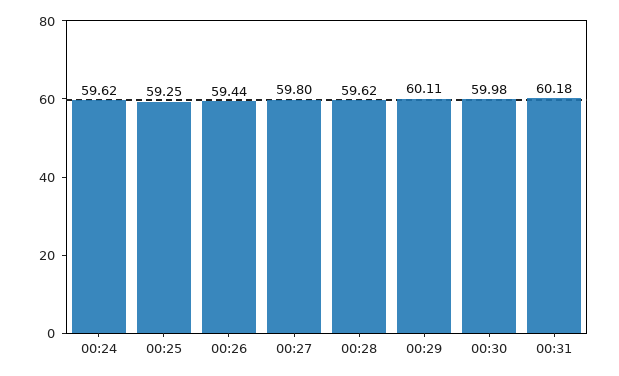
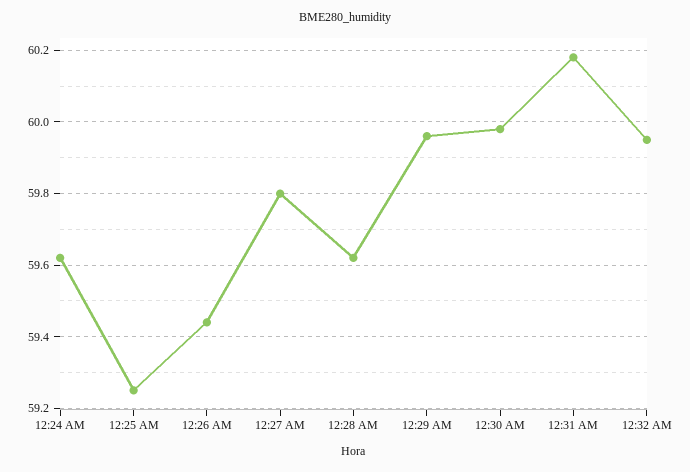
00:29: 60.11 -> 59.95
12:32 AM: none -> 59.95

